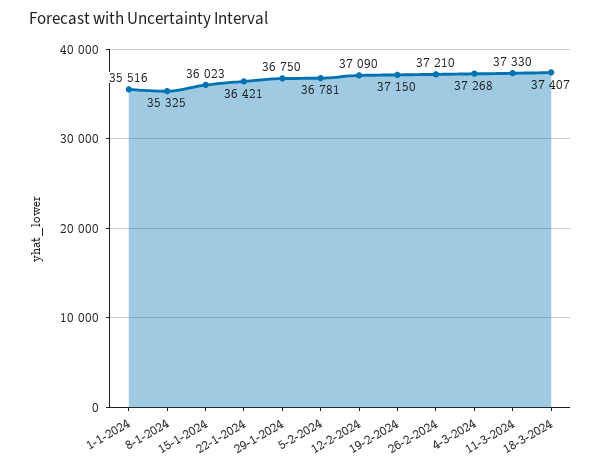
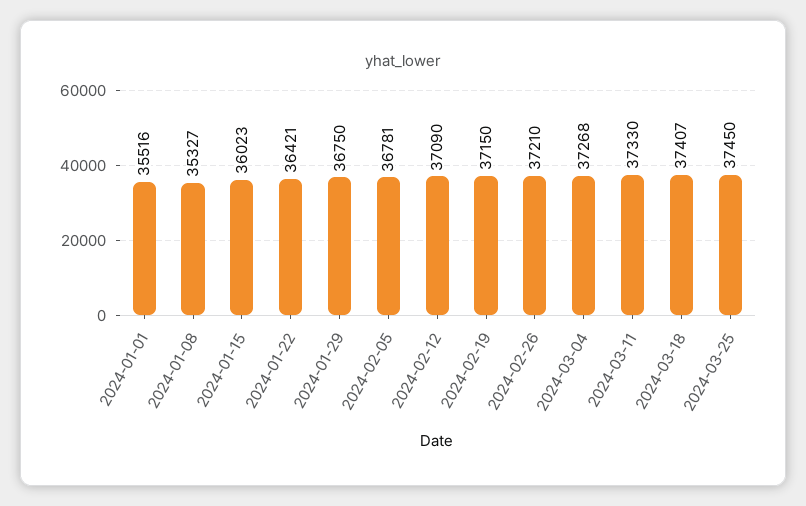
8-1-2024: 35325 -> 35327
2024-03-25: none -> 37450

